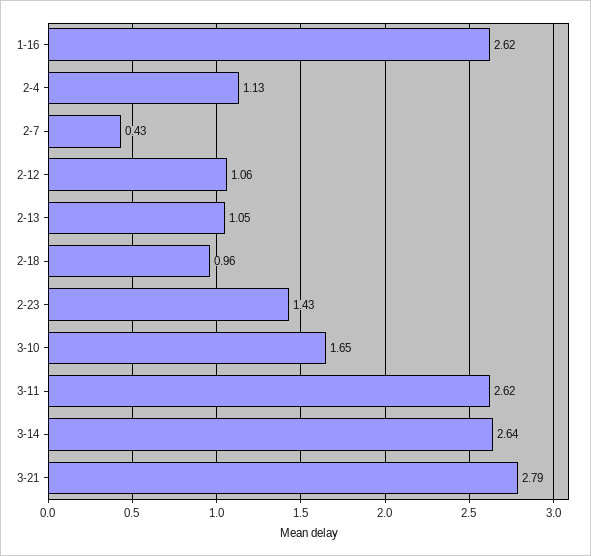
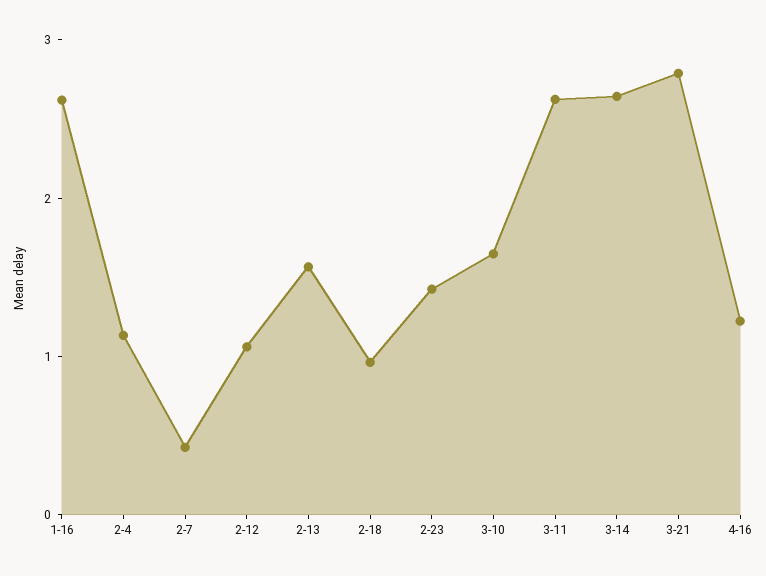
2-13: 1.05 -> 1.6
4-16: none -> 1.2

